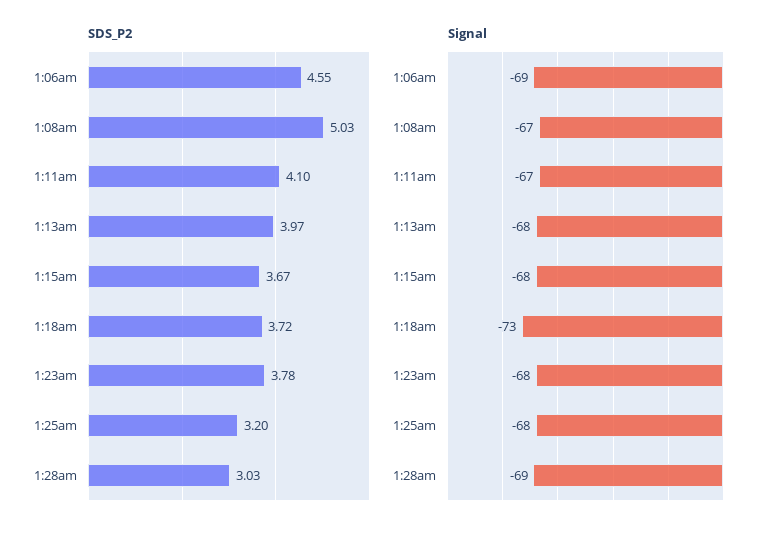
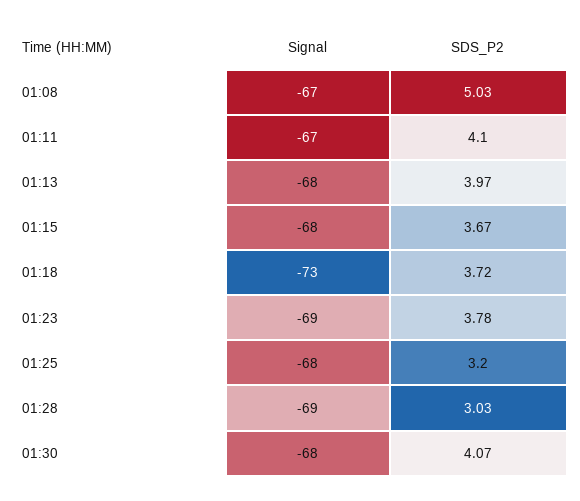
SDS_P2, 1:06am: 4.55 -> none
Signal, 1:06am: -69 -> none
Signal, 1:23am: -68 -> -69
Signal, 01:30: none -> -68
SDS_P2, 01:30: none -> 4.07

